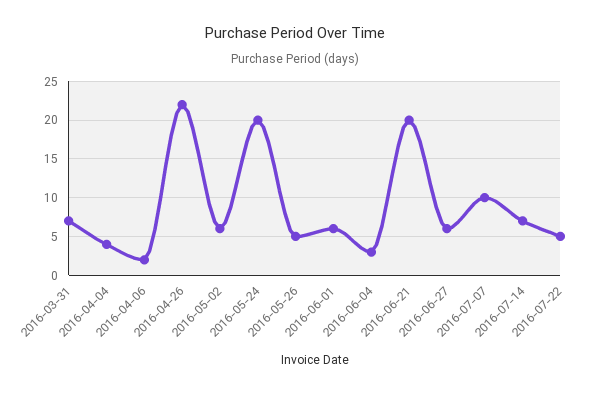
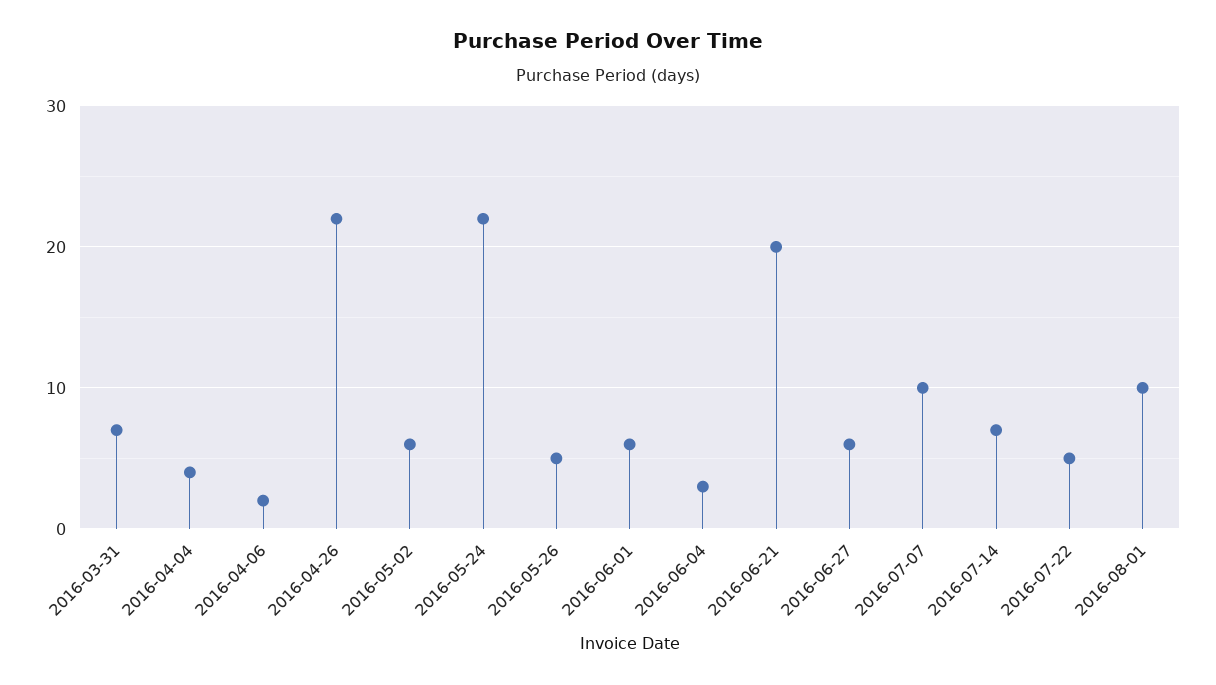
2016-05-24: 20 -> 22
2016-08-01: none -> 10

